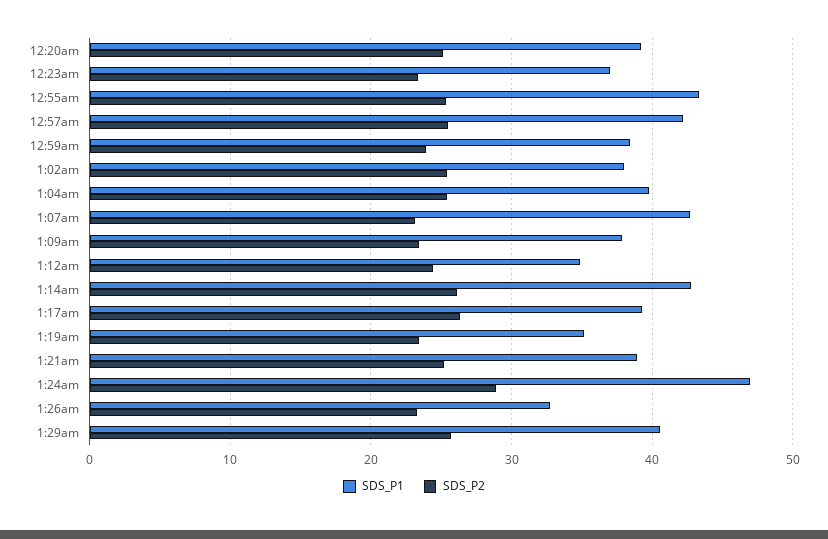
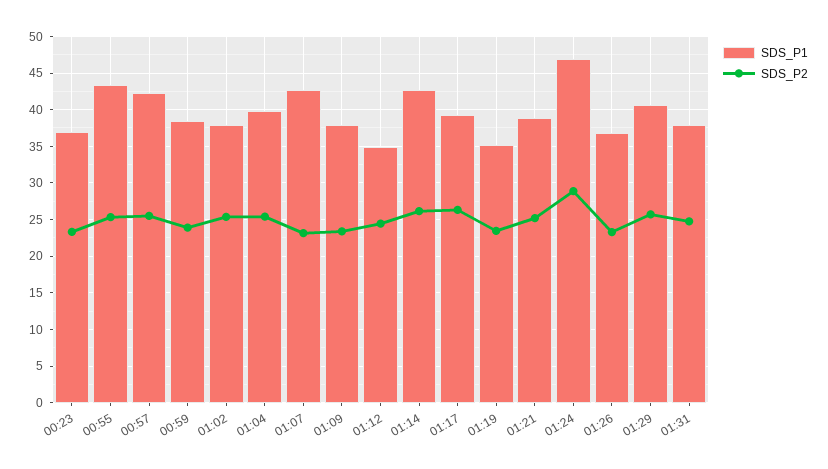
SDS_P1, 12:20am: 39 -> none
SDS_P2, 12:20am: 25 -> none
SDS_P1, 1:26am: 33 -> 37
SDS_P1, 01:31: none -> 38
SDS_P2, 01:31: none -> 25

